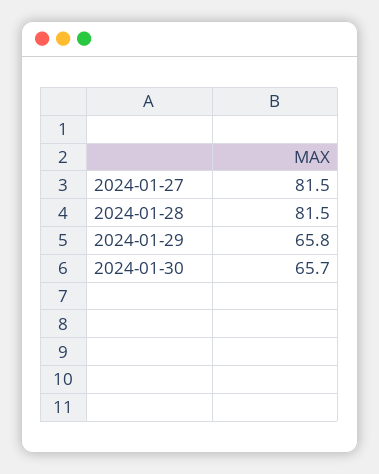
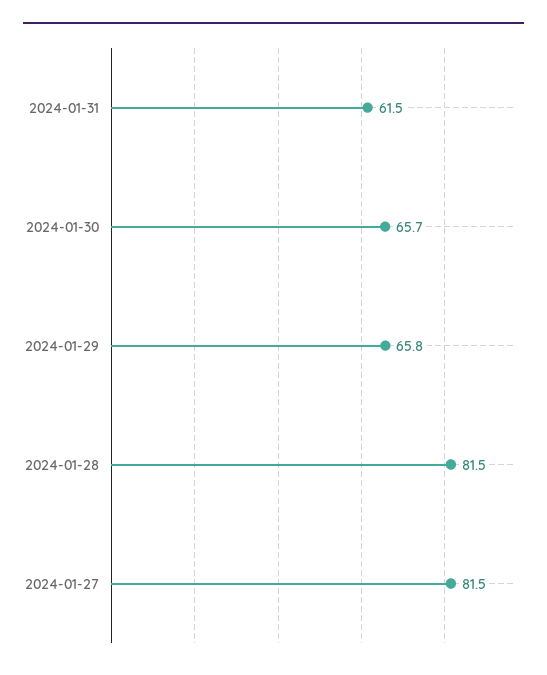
2024-01-31: none -> 61.5

